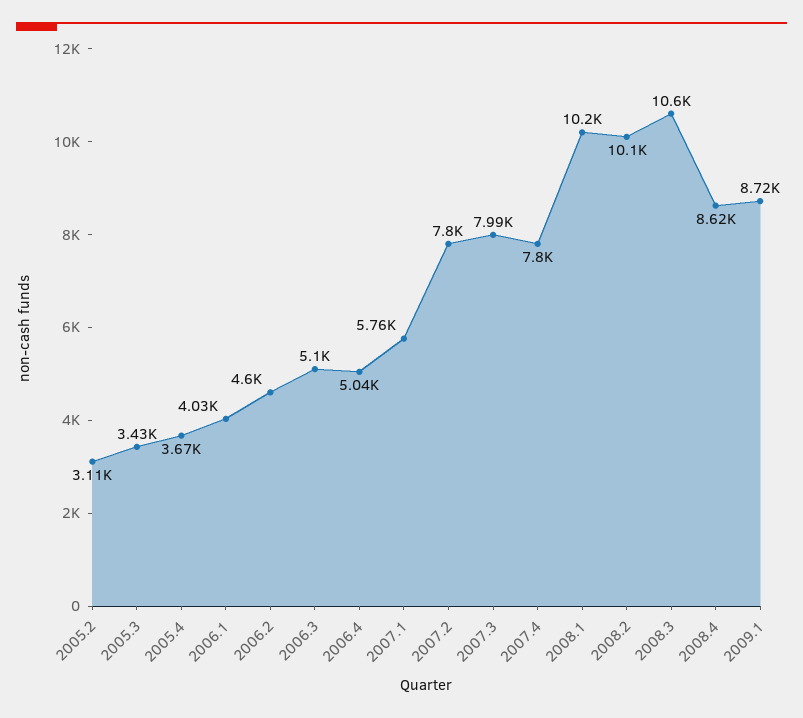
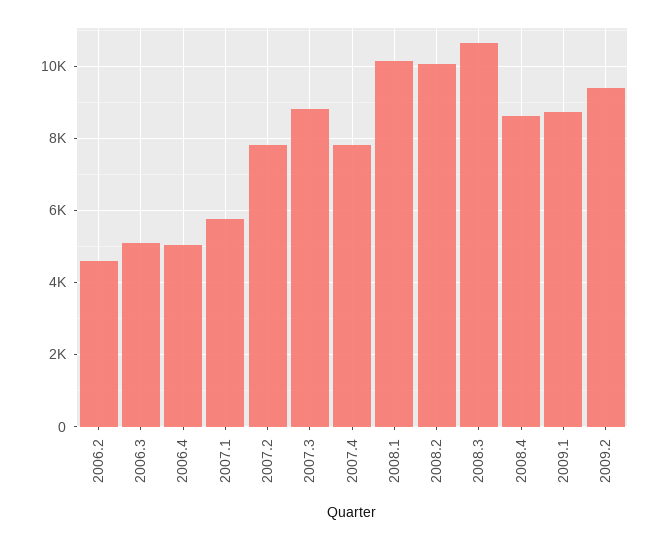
2005.2: 3110 -> none
2005.3: 3430 -> none
2005.4: 3670 -> none
2006.1: 4030 -> none
2007.3: 7990 -> 8800
2009.2: none -> 9400

